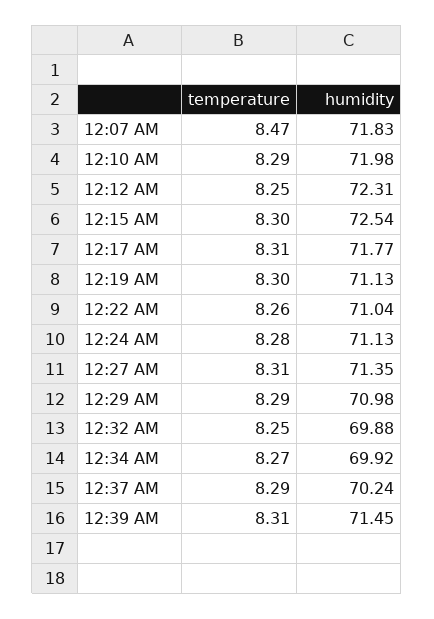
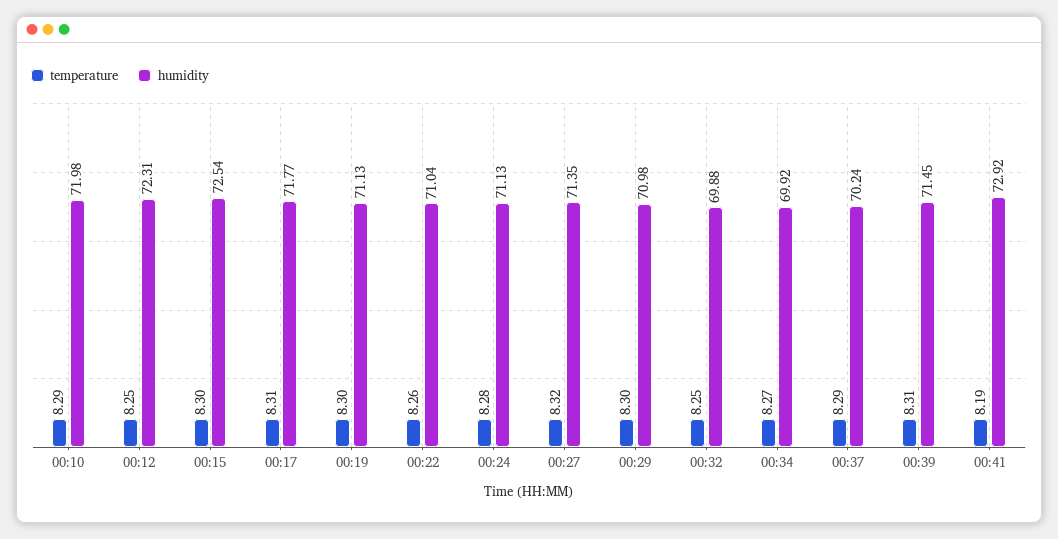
temperature, 12:07 AM: 8.47 -> none
humidity, 12:07 AM: 71.83 -> none
temperature, 12:27 AM: 8.31 -> 8.32
temperature, 12:29 AM: 8.29 -> 8.3
temperature, 00:41: none -> 8.19
humidity, 00:41: none -> 72.92

